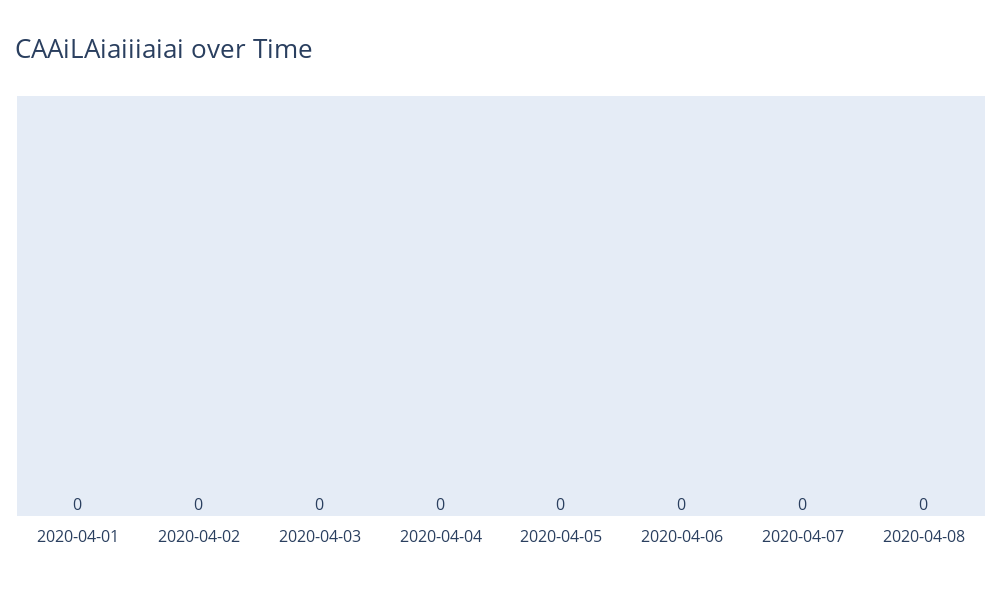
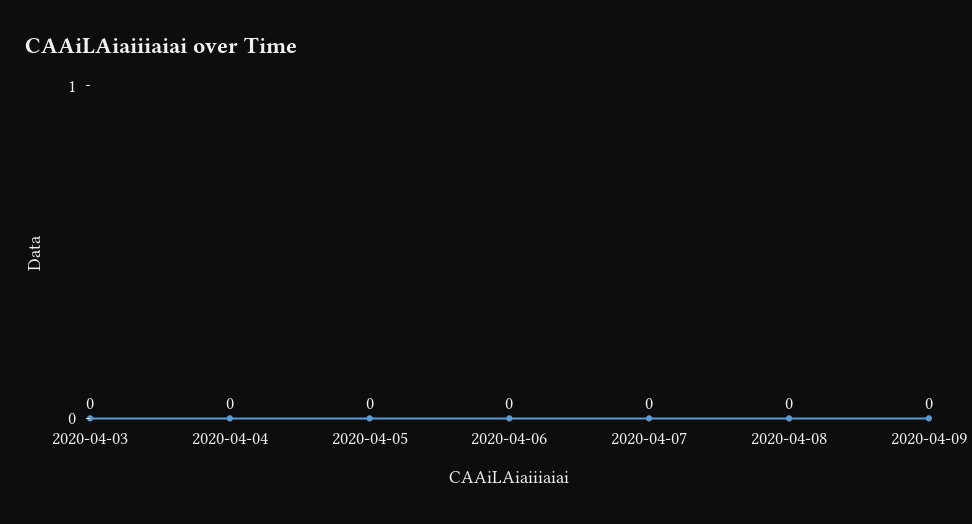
2020-04-01: 0 -> none
2020-04-02: 0 -> none
2020-04-09: none -> 0

